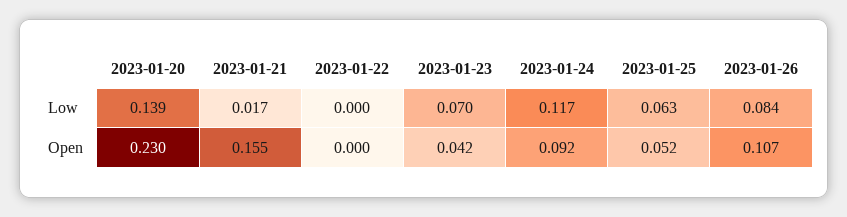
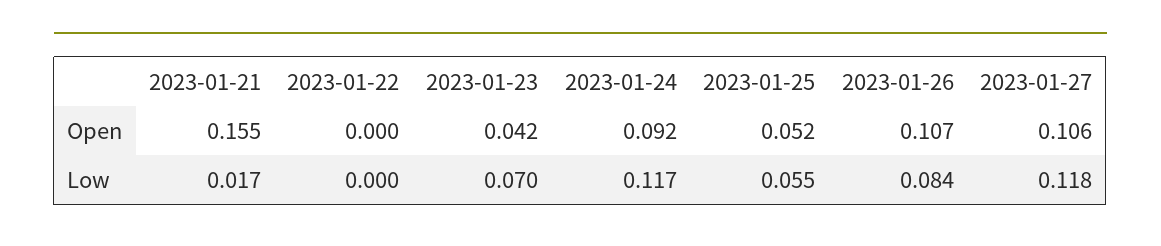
2023-01-20, Low: 0.139 -> none
2023-01-25, Low: 0.063 -> 0.055
2023-01-20, Open: 0.23 -> none
2023-01-27, Open: none -> 0.106
2023-01-27, Low: none -> 0.118

